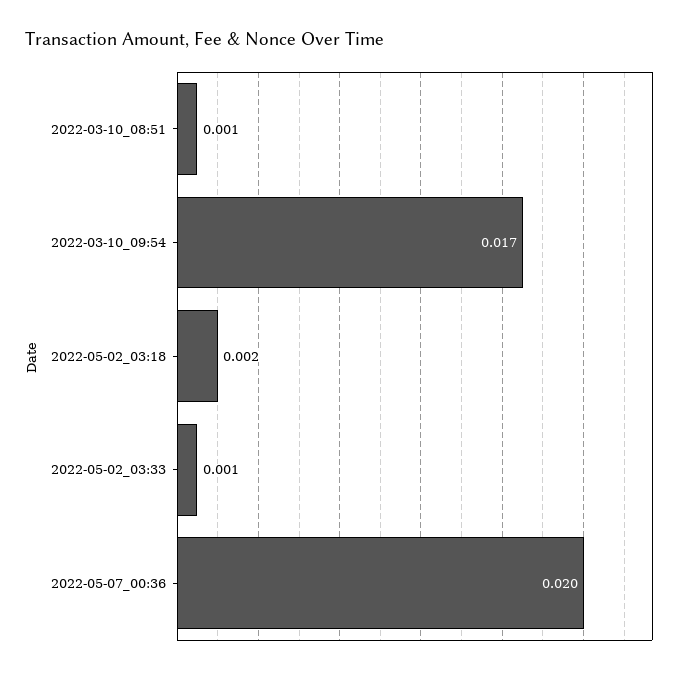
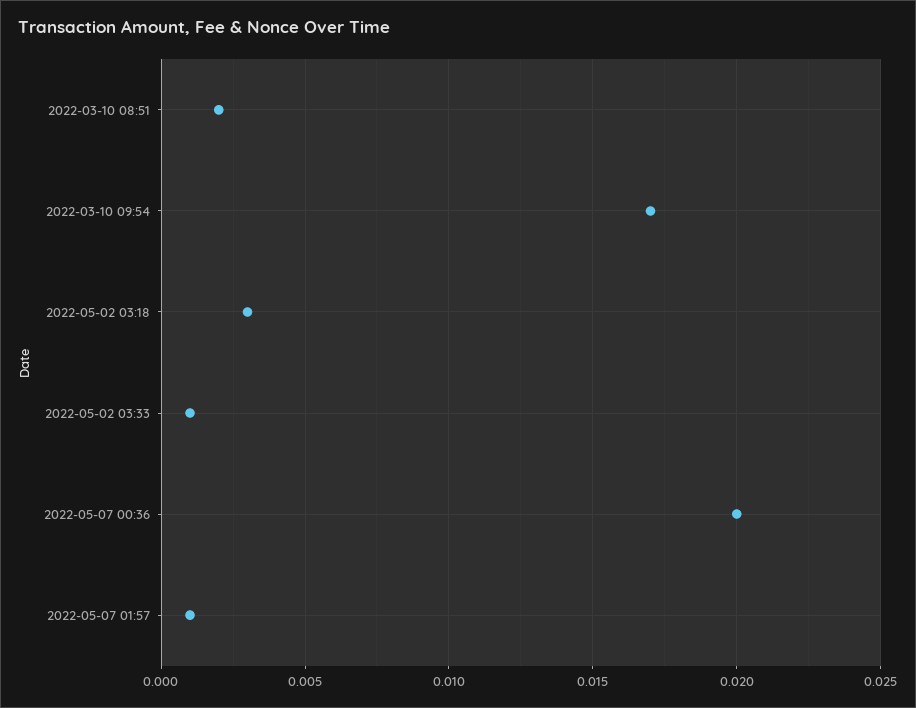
2022-03-10_08:51: 0.001 -> 0.002
2022-05-02_03:18: 0.002 -> 0.003
2022-05-07 01:57: none -> 0.001

